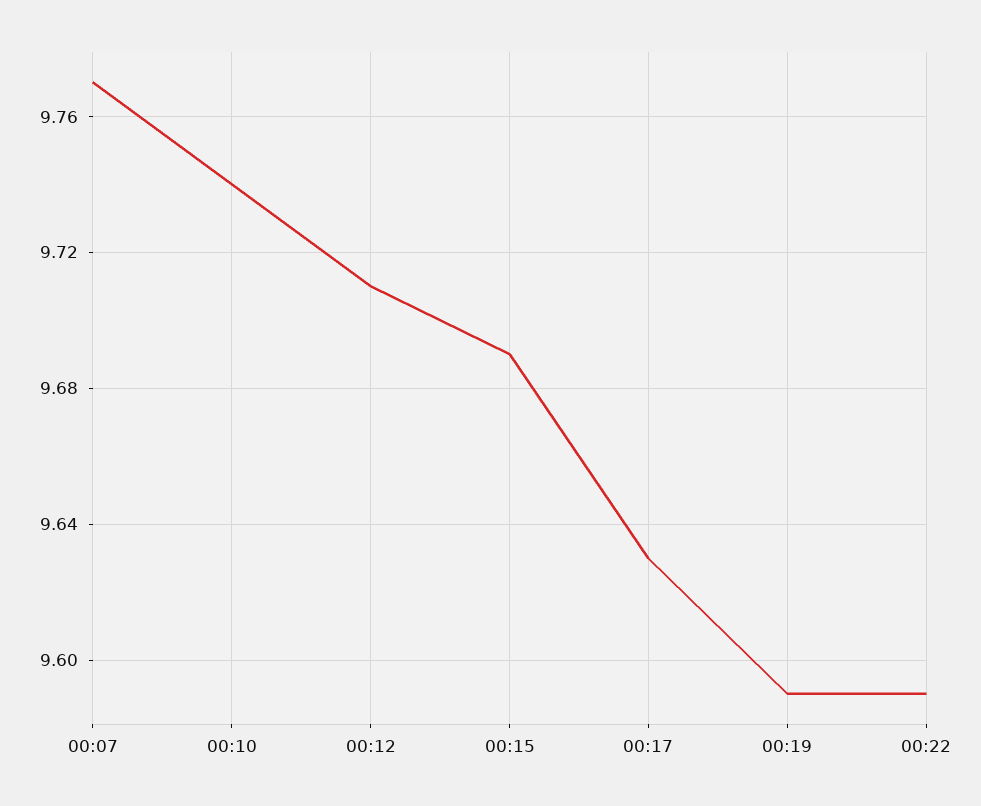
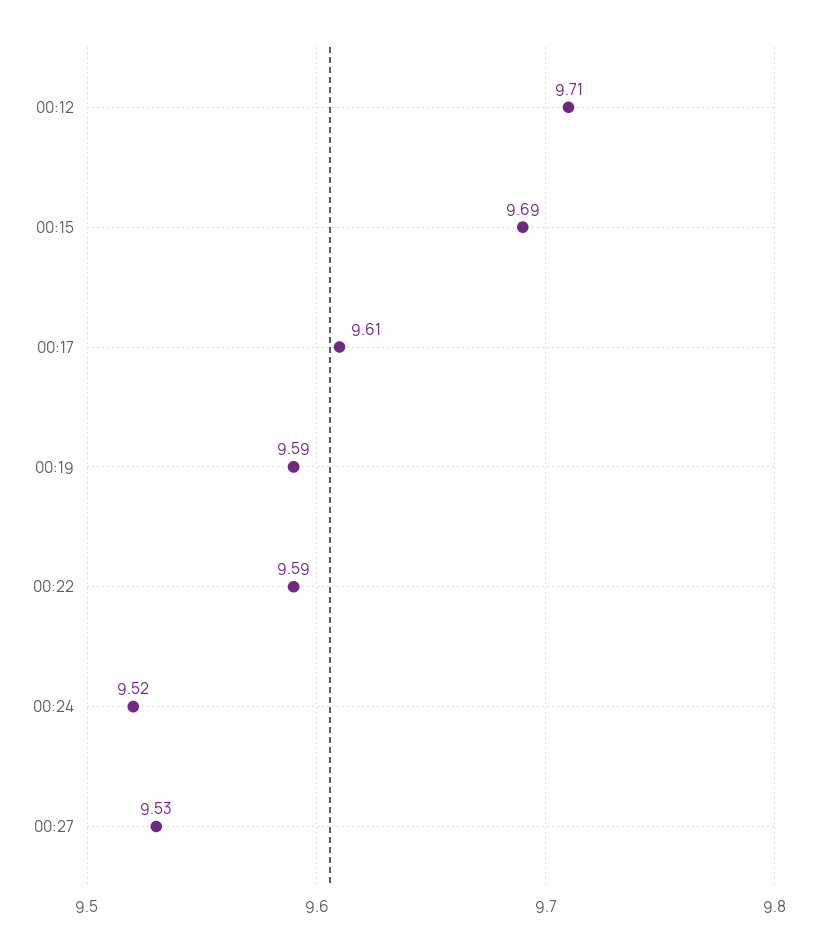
00:07: 9.77 -> none
00:10: 9.74 -> none
00:17: 9.63 -> 9.61
00:24: none -> 9.52
00:27: none -> 9.53

